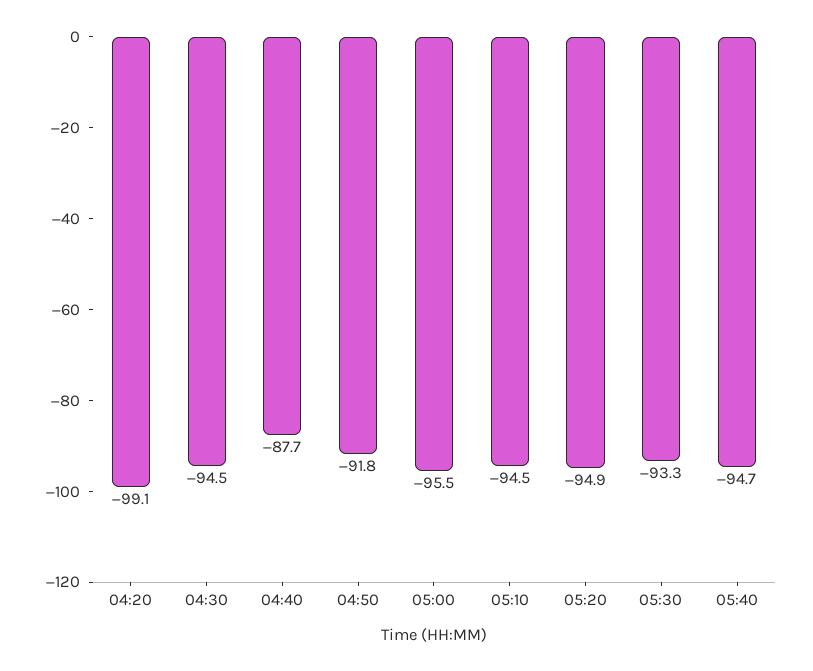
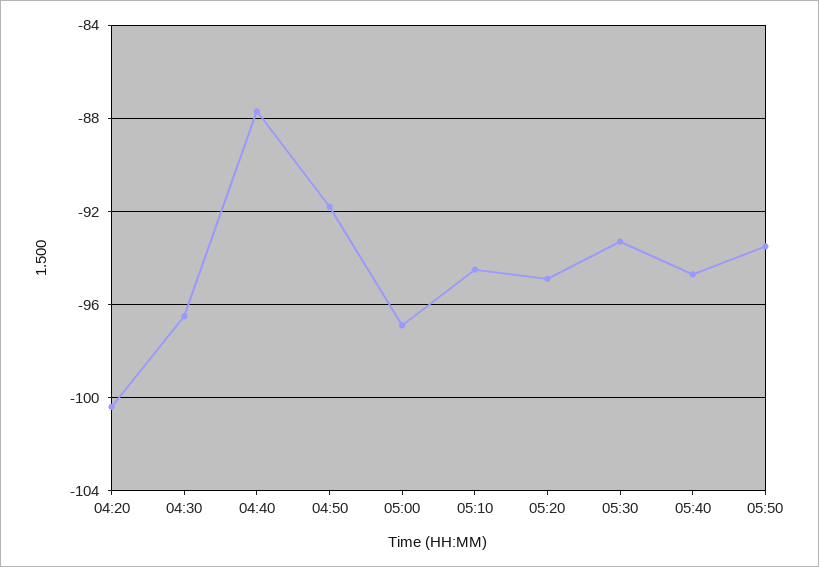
04:20: -99.1 -> -100.5
04:30: -94.5 -> -96.5
05:00: -95.5 -> -97
05:50: none -> -93.5

